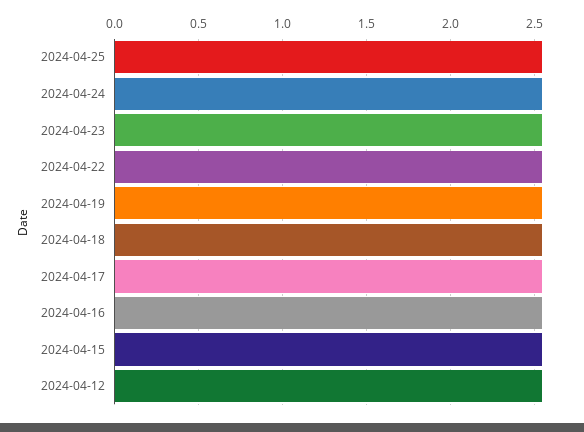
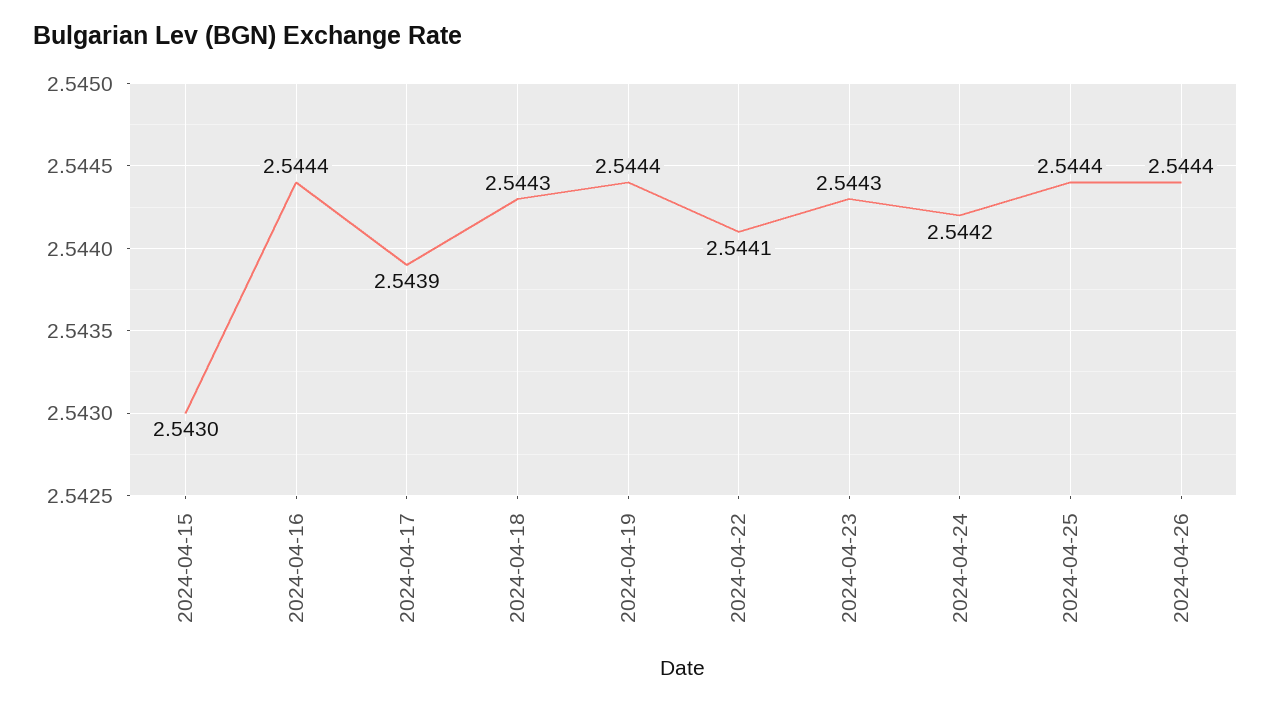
2024-04-12: 2.55 -> none
2024-04-26: none -> 2.5444

